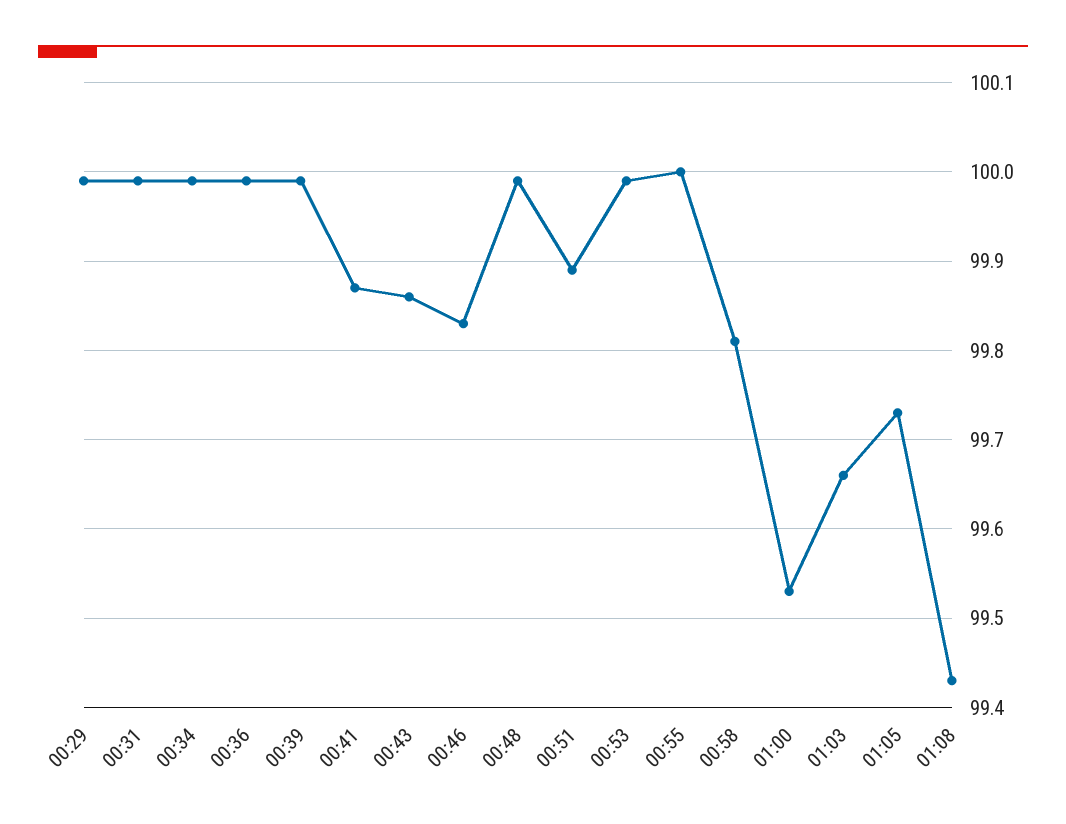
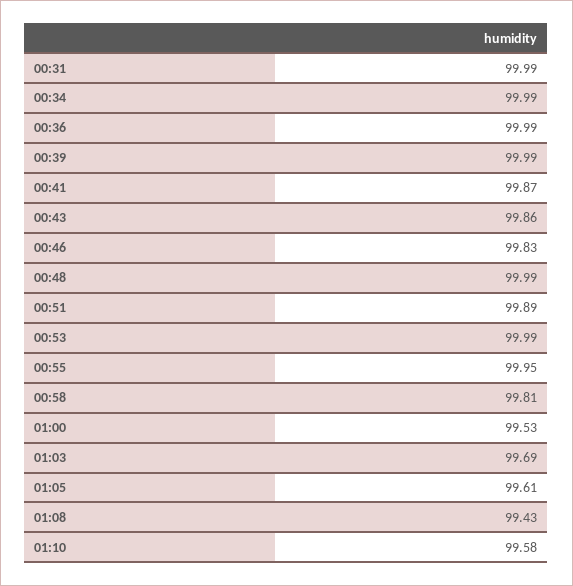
00:29: 99.99 -> none
00:55: 100 -> 99.95
01:03: 99.66 -> 99.69
01:05: 99.73 -> 99.61
01:10: none -> 99.58

